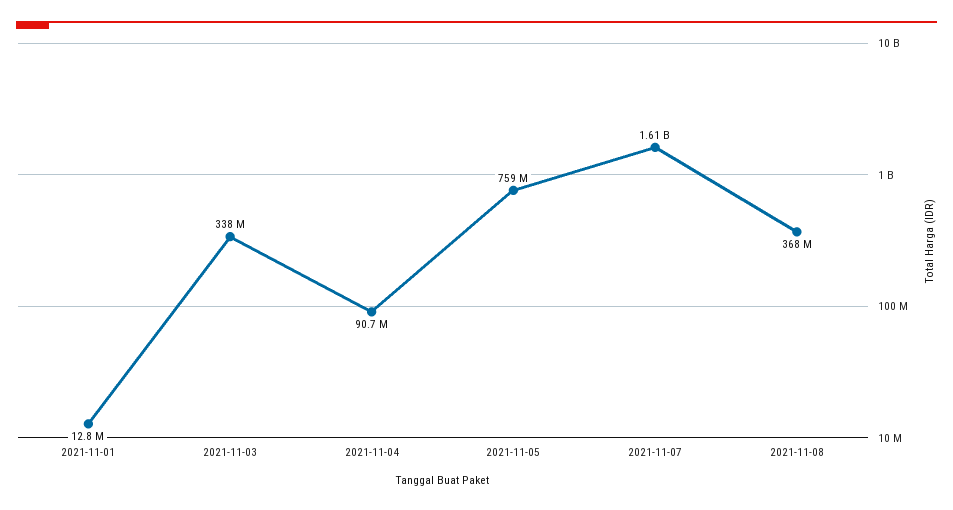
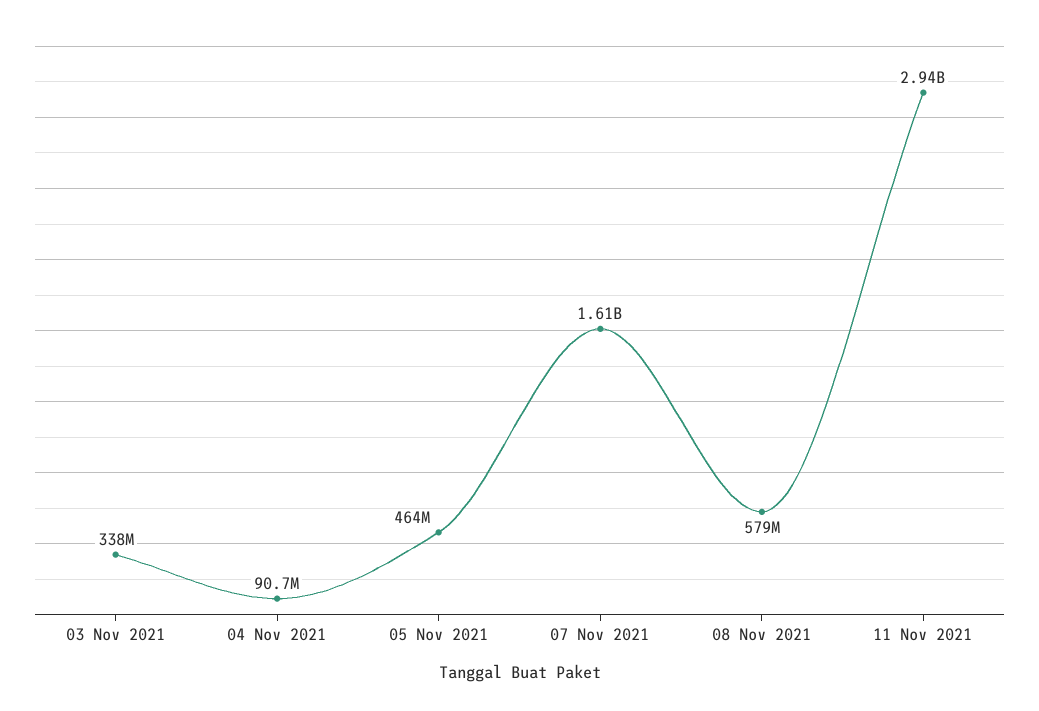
2021-11-01: 12800000 -> none
2021-11-05: 759000000 -> 464000000
2021-11-08: 368000000 -> 579000000
11 Nov 2021: none -> 2940000000

